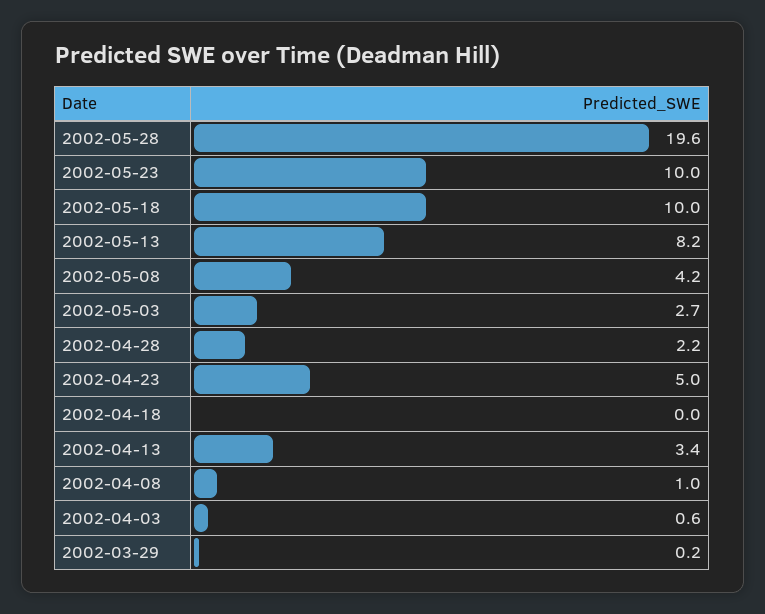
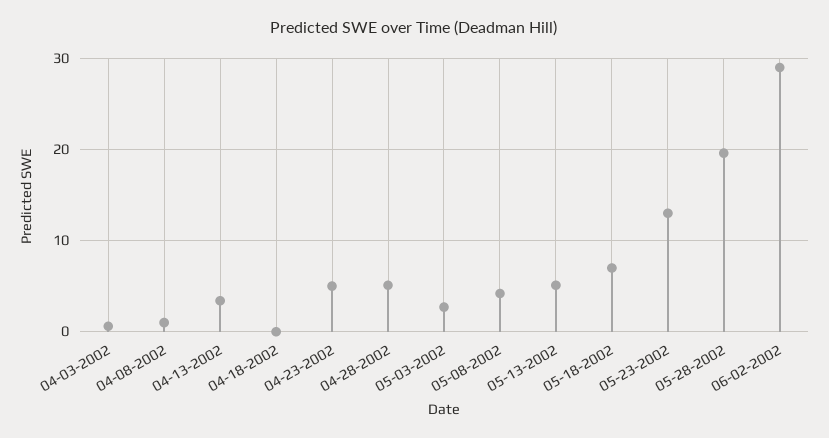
2002-05-23: 10 -> 13
2002-05-18: 10 -> 7
2002-05-13: 8.2 -> 5
2002-04-28: 2.2 -> 5
2002-03-29: 0.2 -> none
06-02-2002: none -> 29

